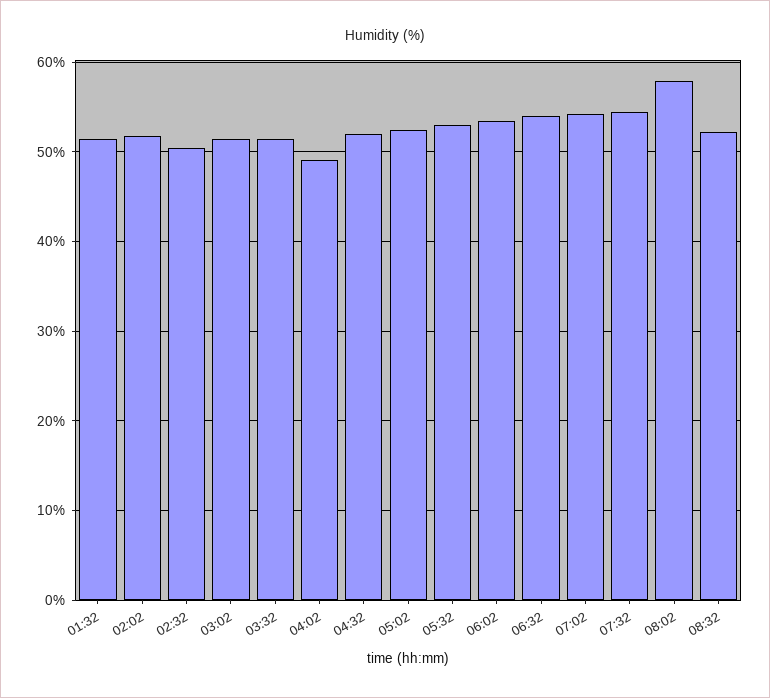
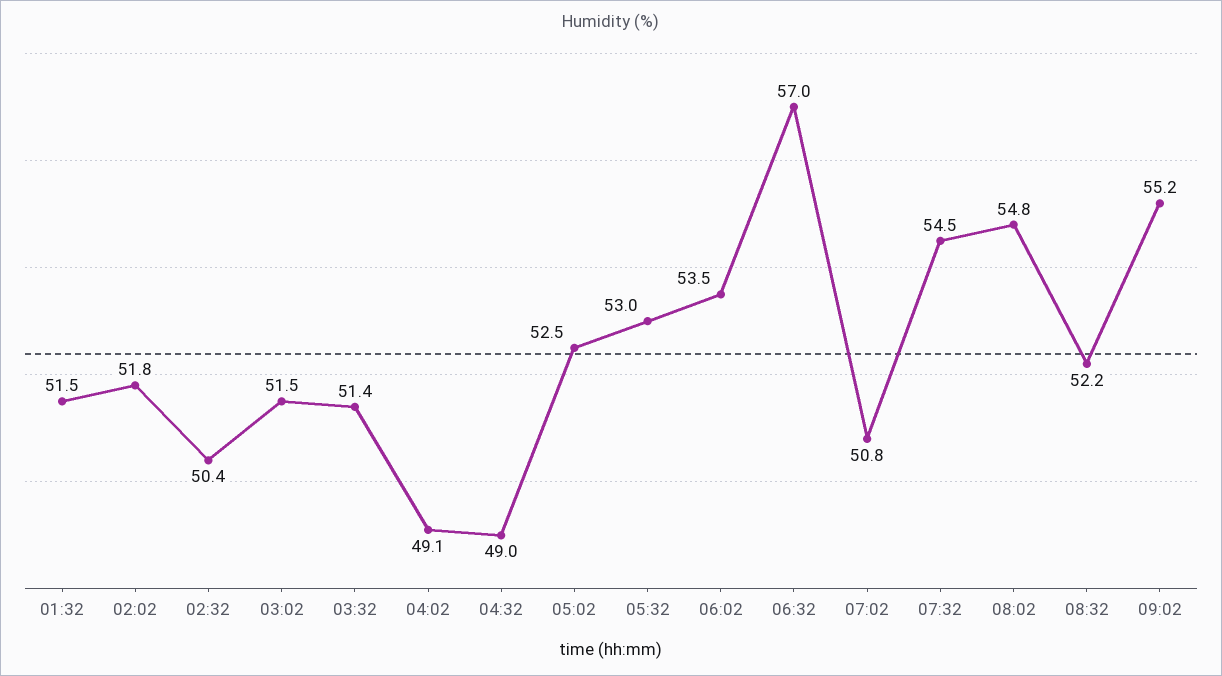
04:32: 52 -> 49
06:32: 54 -> 57
07:02: 54 -> 50.8
08:02: 58 -> 54.8
09:02: none -> 55.2

